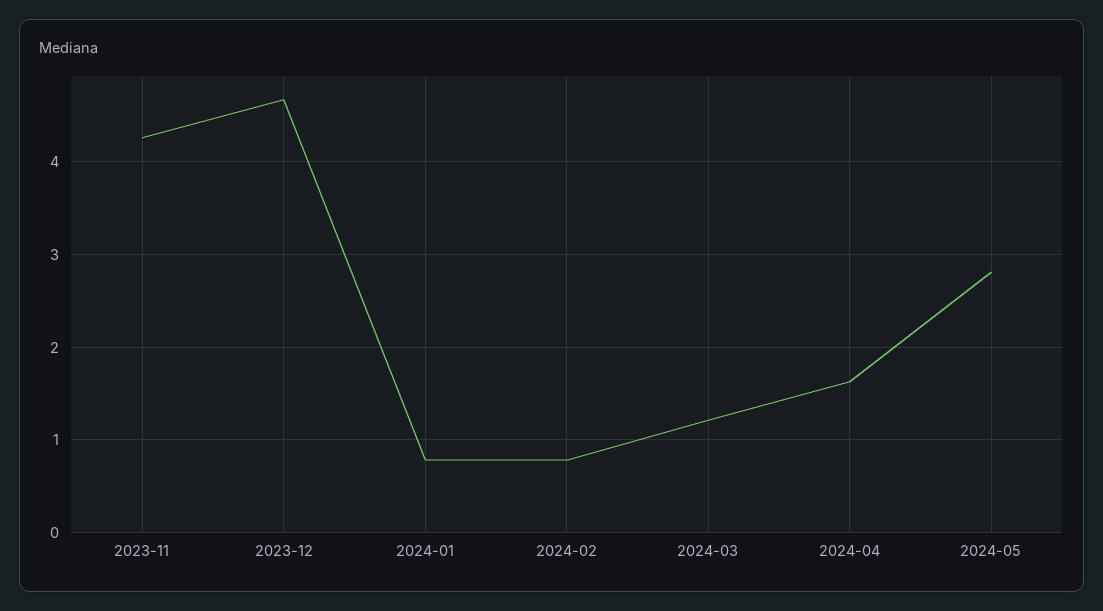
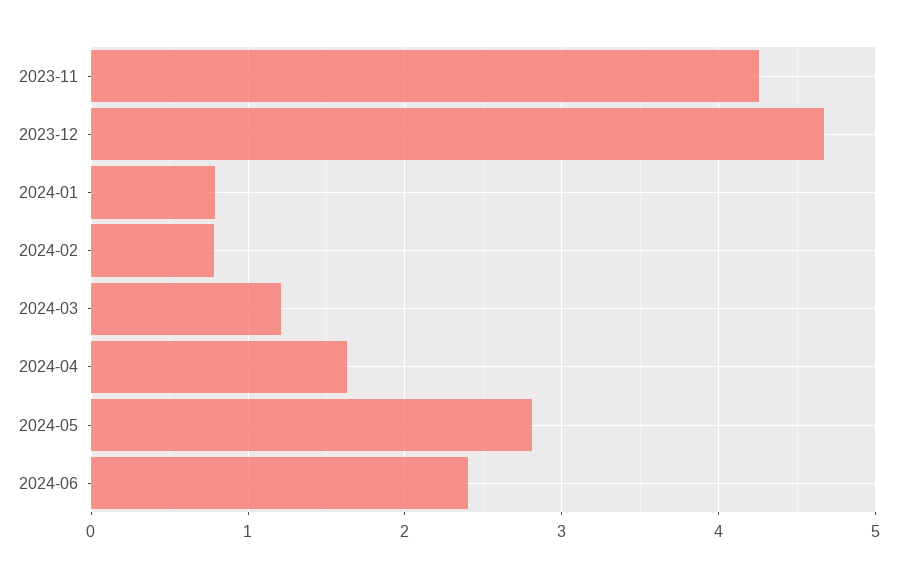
2024-06: none -> 2.4

